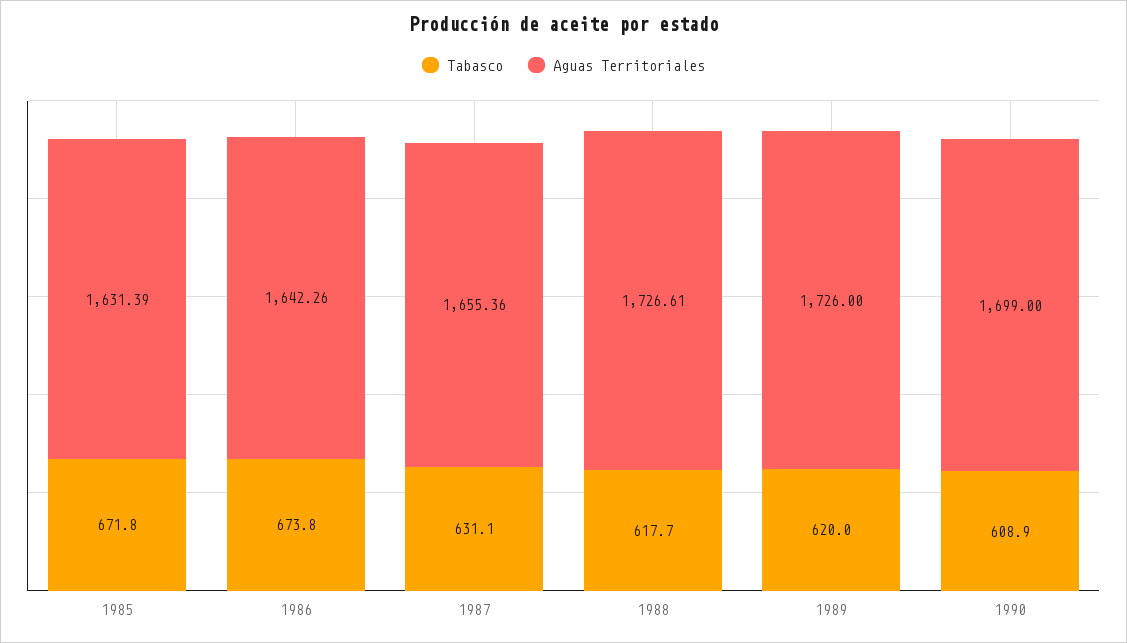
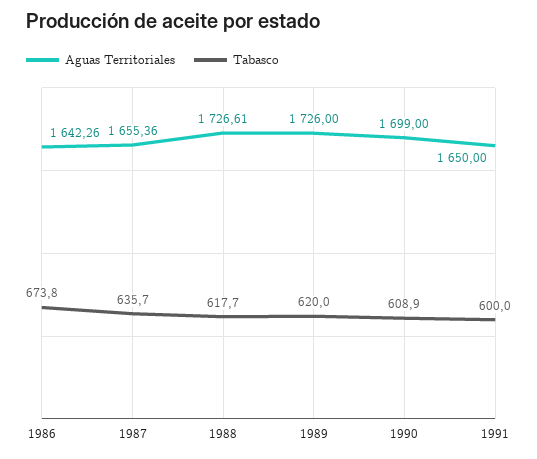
Tabasco, 1985: 671.8 -> none
Aguas Territoriales, 1985: 1631.39 -> none
Tabasco, 1987: 631.1 -> 635.7
Aguas Territoriales, 1991: none -> 1650
Tabasco, 1991: none -> 600

